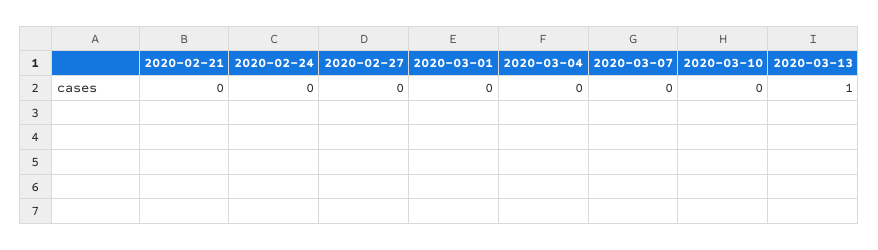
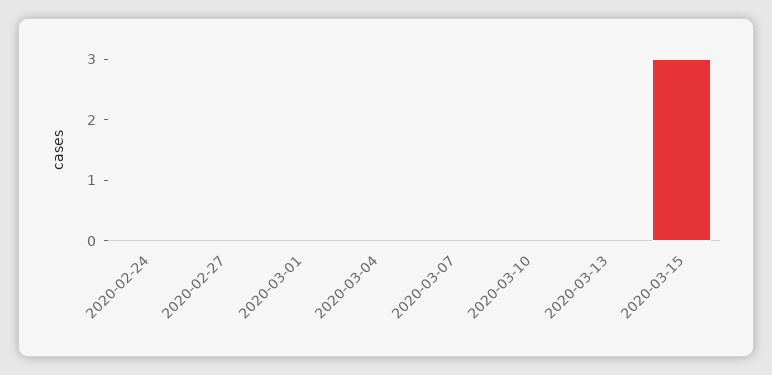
2020-02-21: 0 -> none
2020-03-13: 1 -> 0
2020-03-15: none -> 3

